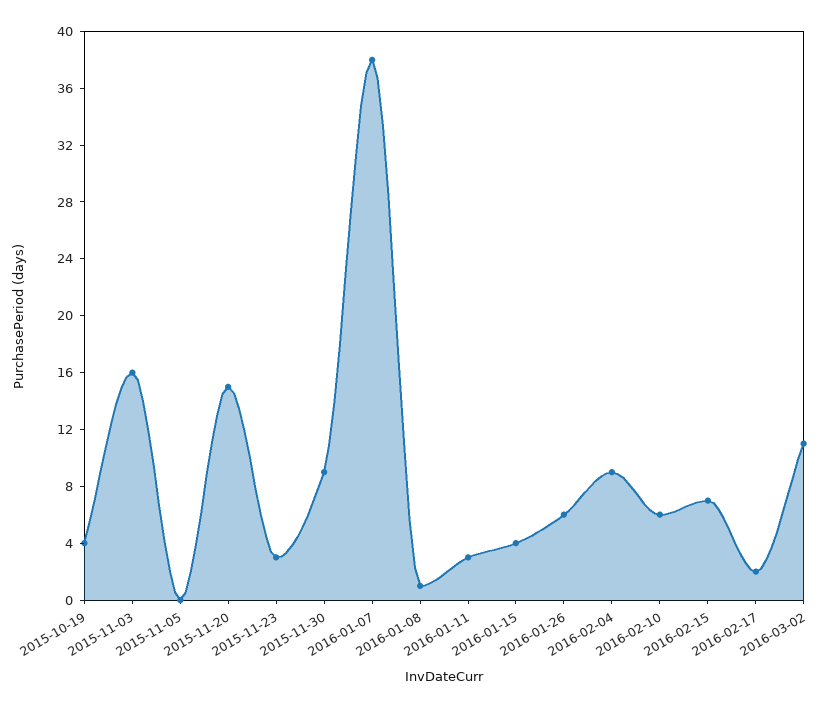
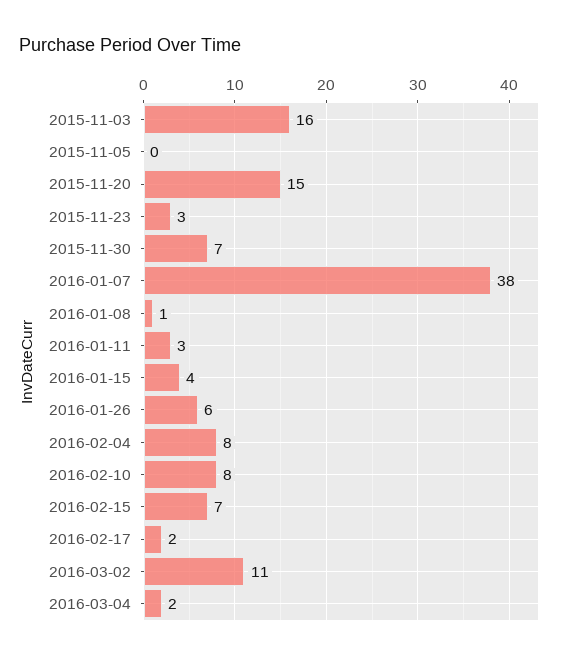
2015-10-19: 4 -> none
2015-11-30: 9 -> 7
2016-02-04: 9 -> 8
2016-02-10: 6 -> 8
2016-03-04: none -> 2

